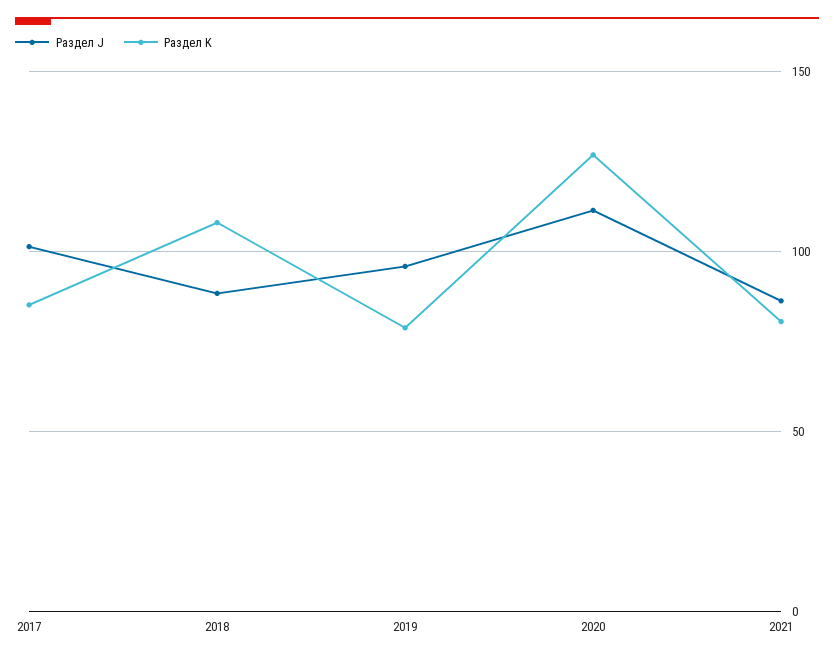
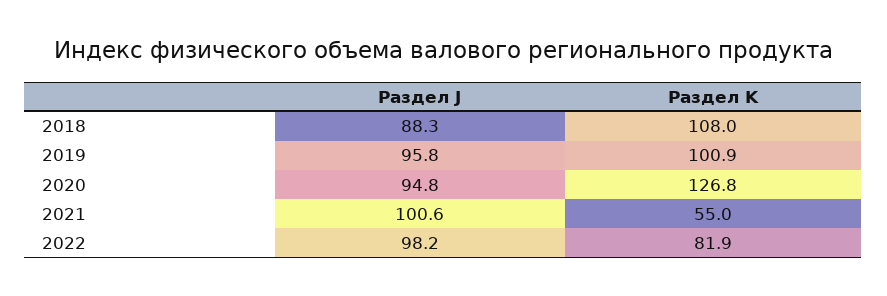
Раздел J, 2017: 100 -> none
Раздел K, 2017: 85 -> none
Раздел K, 2019: 80 -> 100.9
Раздел J, 2020: 110 -> 94.8
Раздел J, 2021: 85 -> 100.6
Раздел K, 2021: 80 -> 55
Раздел J, 2022: none -> 98.2
Раздел K, 2022: none -> 81.9

